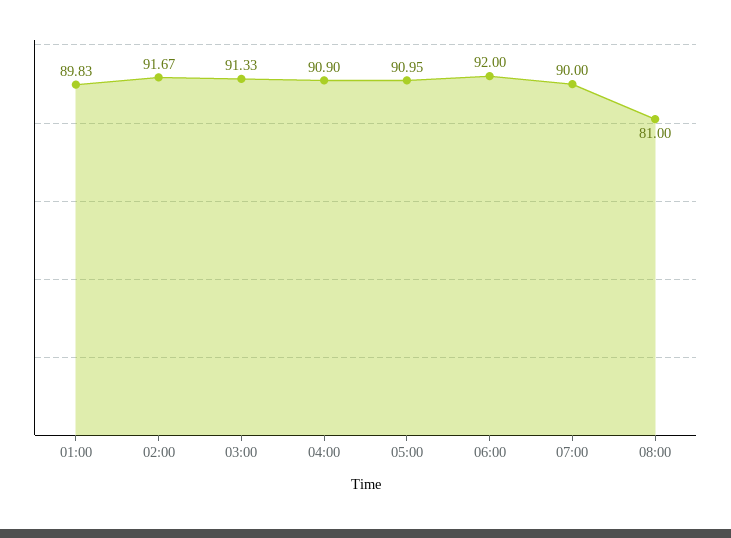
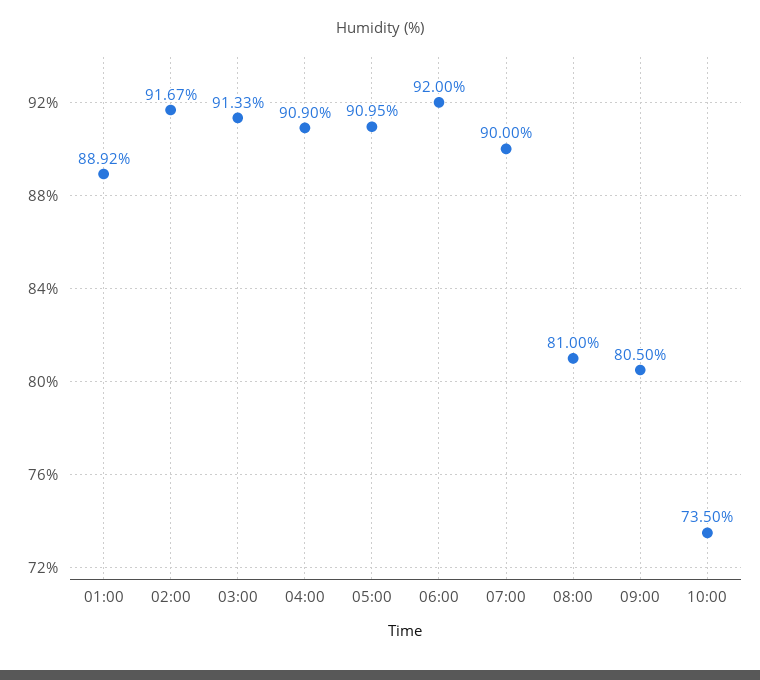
01:00: 89.83 -> 88.92
09:00: none -> 80.5
10:00: none -> 73.5

